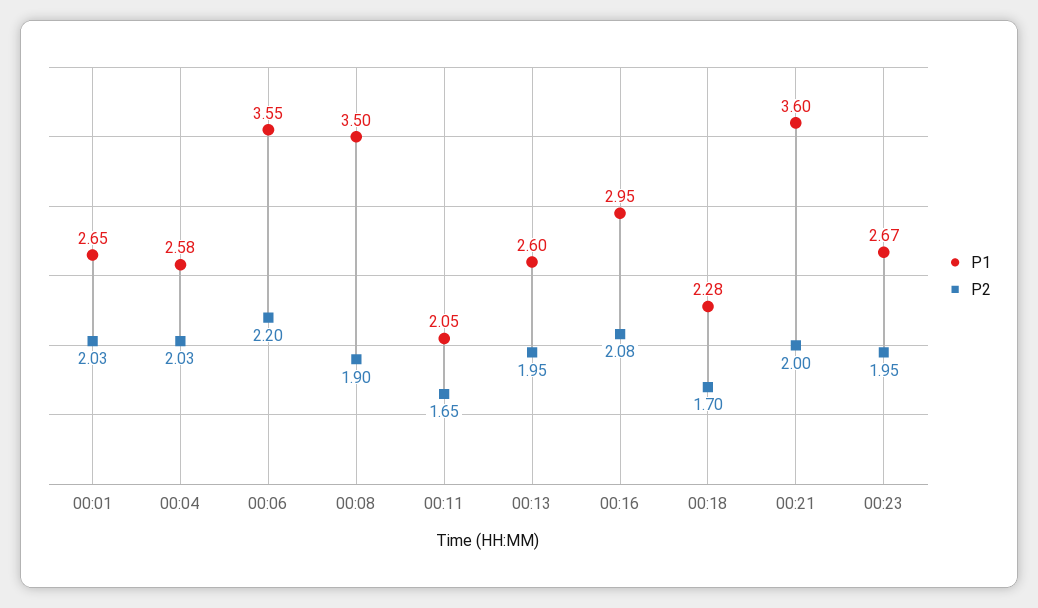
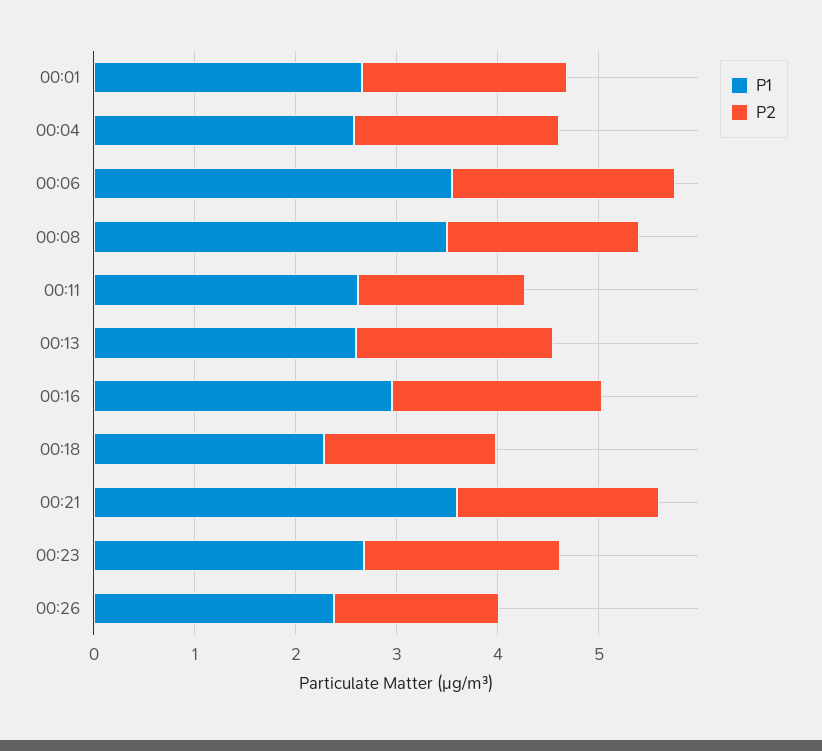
P1, 00:11: 2.05 -> 2.6
P1, 00:26: none -> 2.4
P2, 00:26: none -> 1.6

